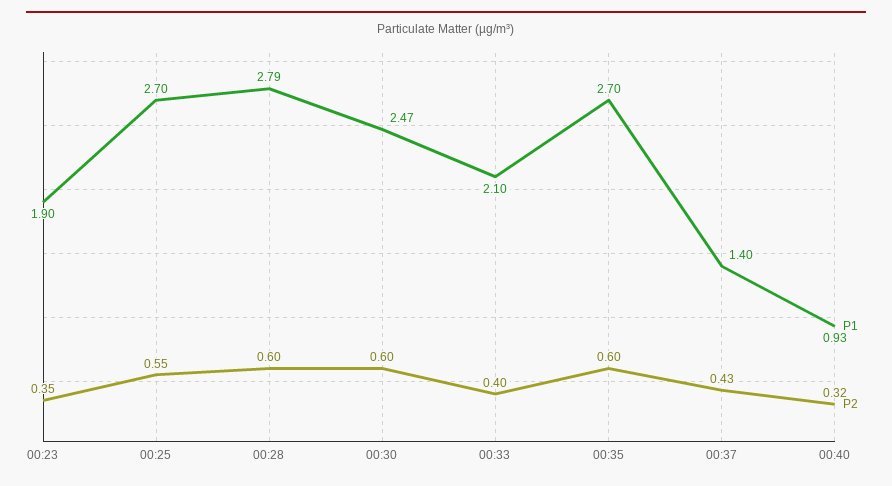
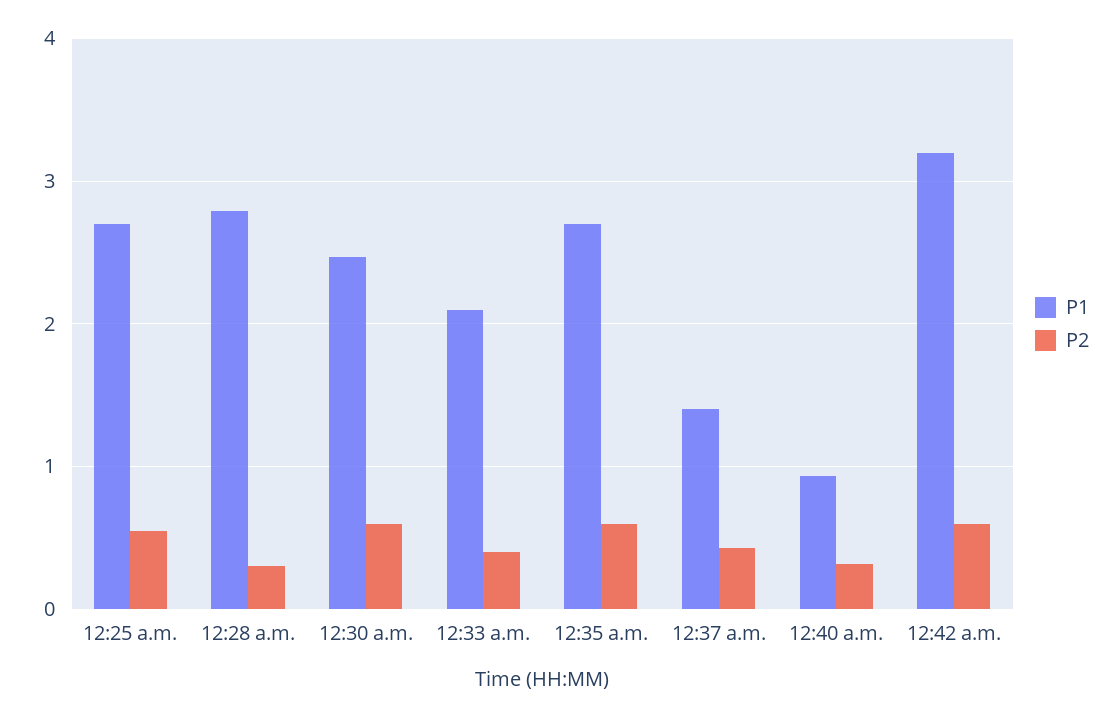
P1, 00:23: 1.9 -> none
P2, 00:23: 0.35 -> none
P2, 00:28: 0.6 -> 0.3
P1, 12:42 a.m.: none -> 3.2
P2, 12:42 a.m.: none -> 0.6

